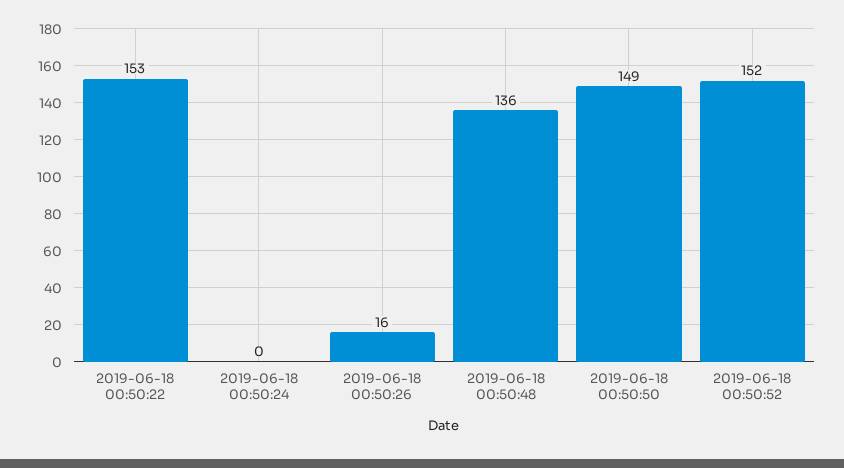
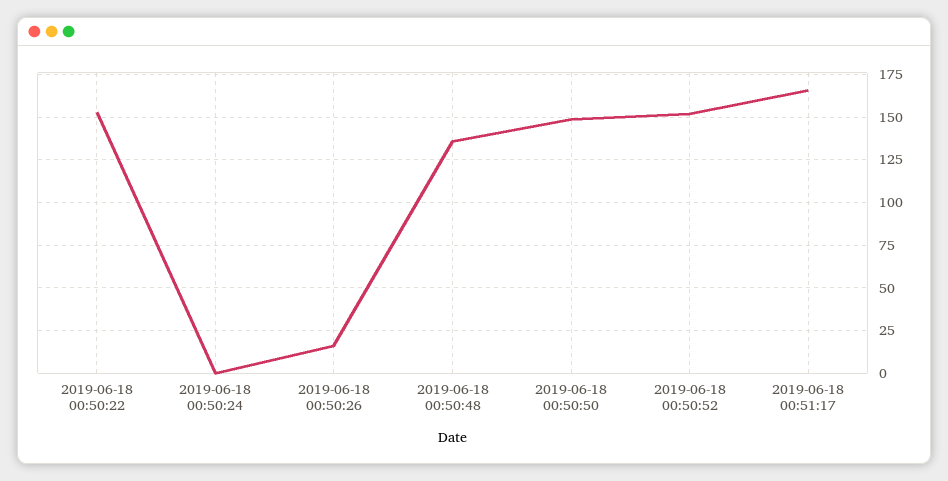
2019-06-18 00:51:17: none -> 165

